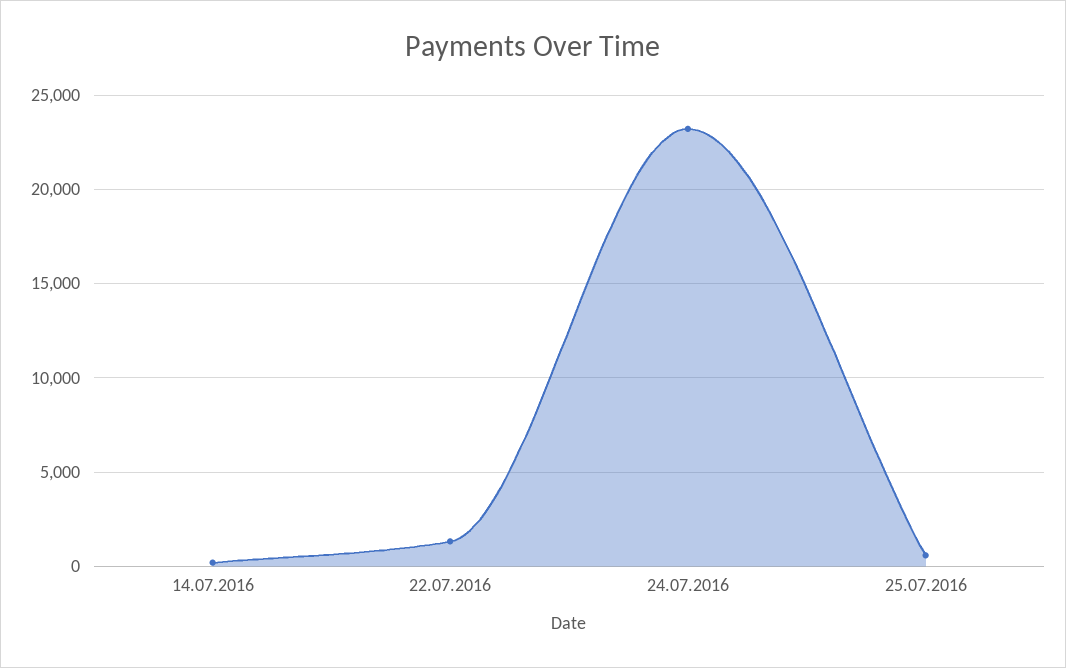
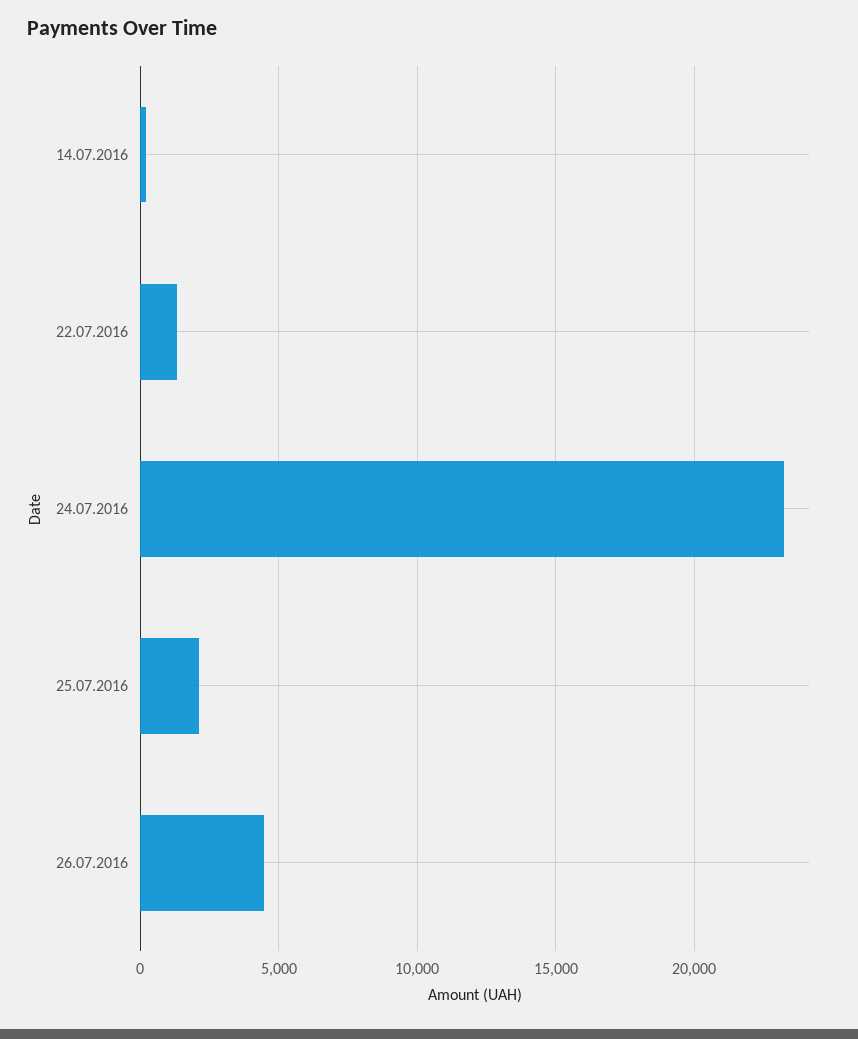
25.07.2016: 500 -> 2000
26.07.2016: none -> 4500

